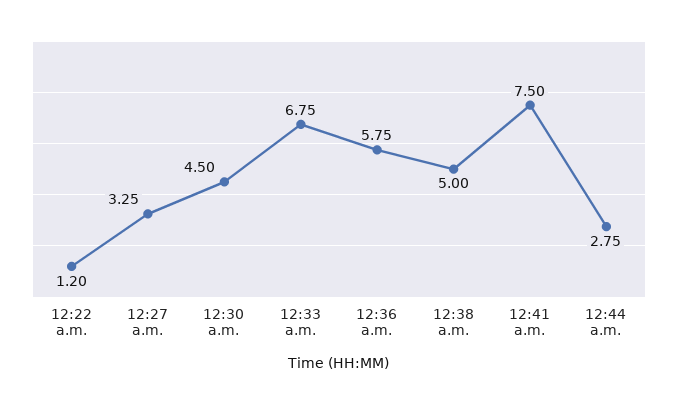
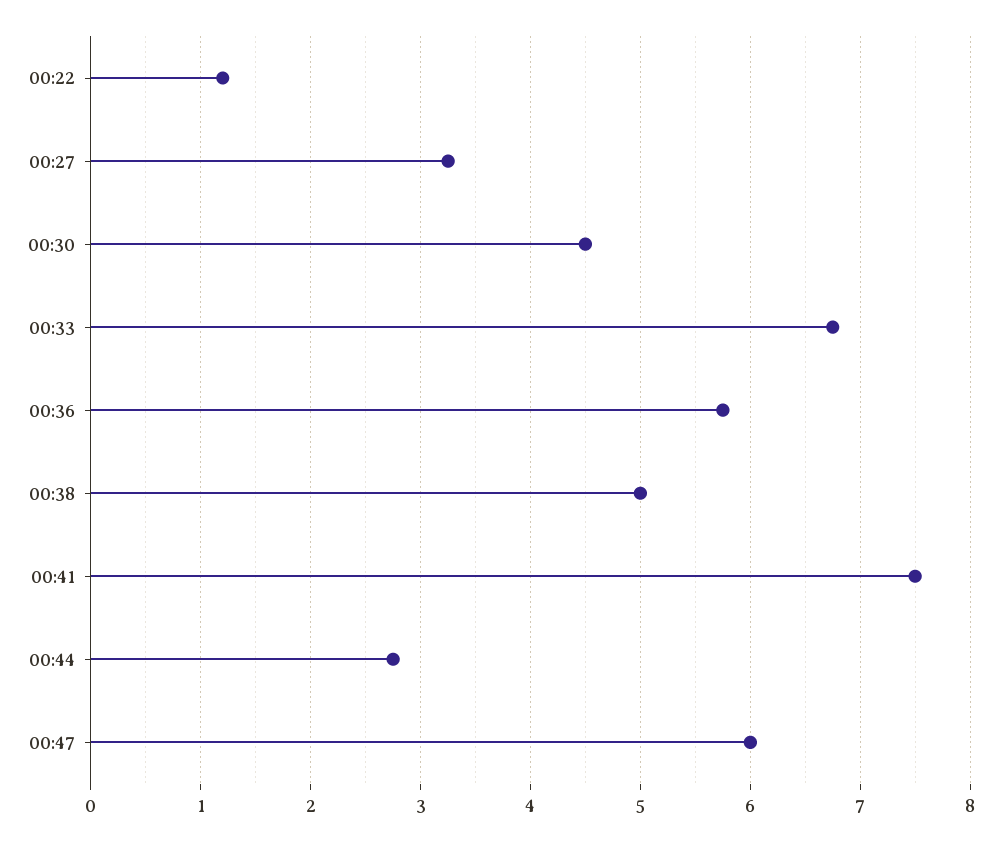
00:47: none -> 6

